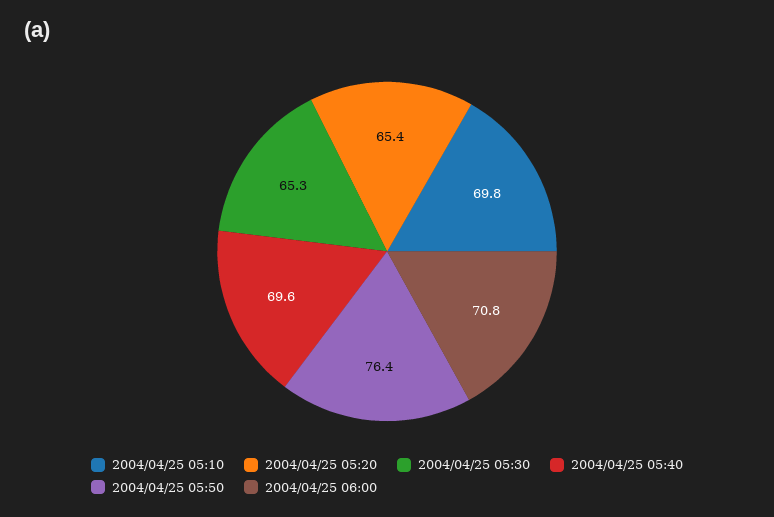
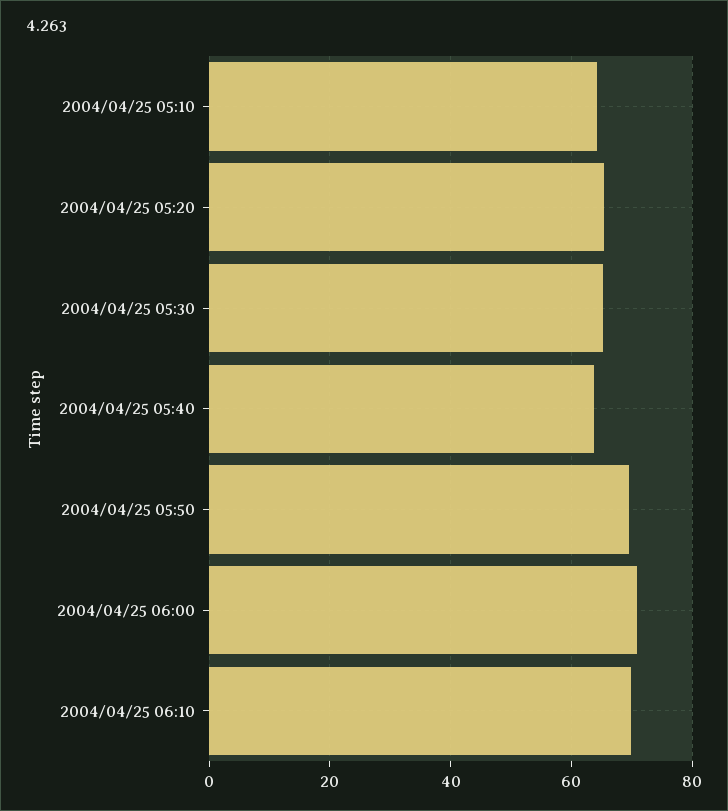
2004/04/25 05:10: 69.8 -> 64
2004/04/25 05:40: 69.6 -> 64
2004/04/25 05:50: 76.4 -> 70
2004/04/25 06:10: none -> 70

